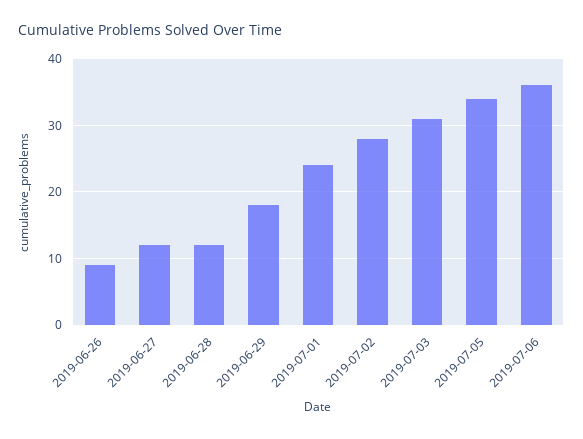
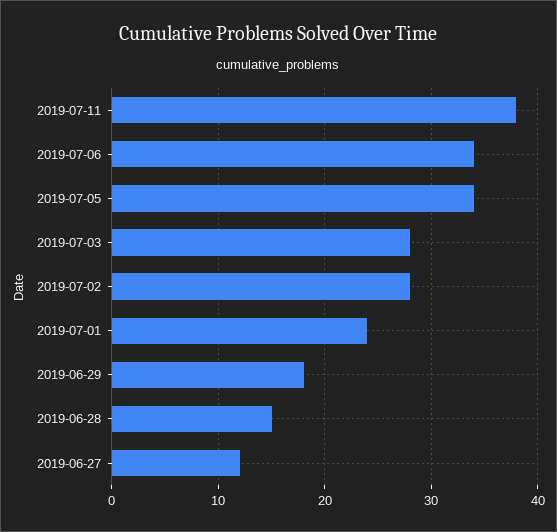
2019-06-26: 9 -> none
2019-06-28: 12 -> 15
2019-07-03: 31 -> 28
2019-07-06: 36 -> 34
2019-07-11: none -> 38

